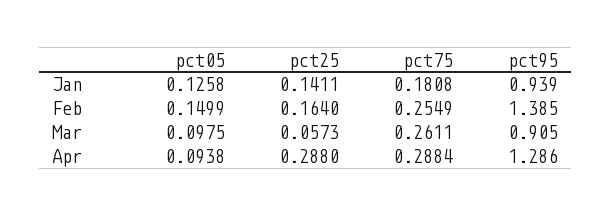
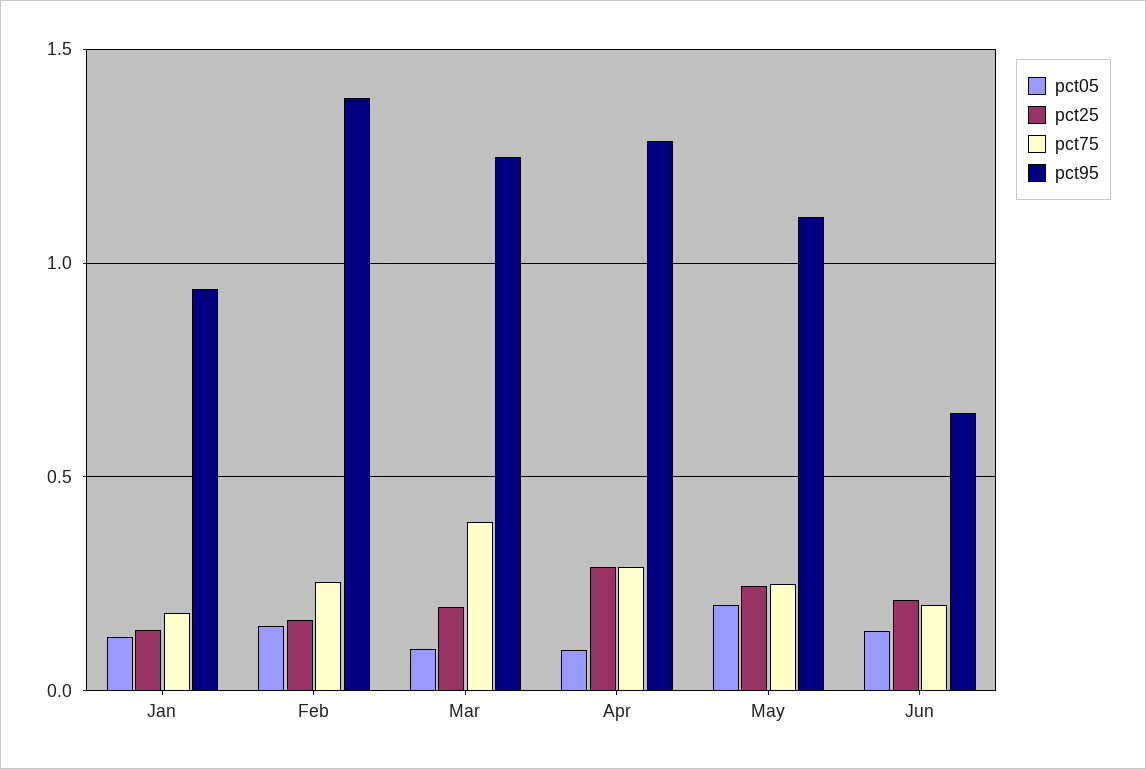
pct25, Mar: 0.0573 -> 0.2
pct75, Mar: 0.2611 -> 0.4
pct95, Mar: 0.905 -> 1.25
pct05, May: none -> 0.2
pct25, May: none -> 0.25
pct75, May: none -> 0.25
pct95, May: none -> 1.1
pct05, Jun: none -> 0.15
pct25, Jun: none -> 0.2
pct75, Jun: none -> 0.2
pct95, Jun: none -> 0.65

